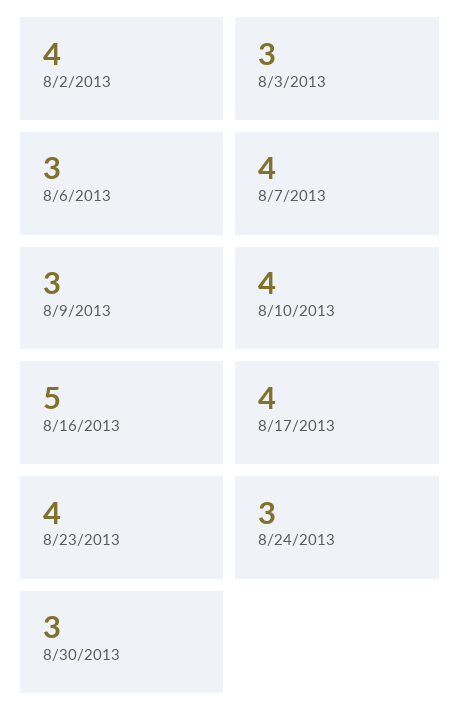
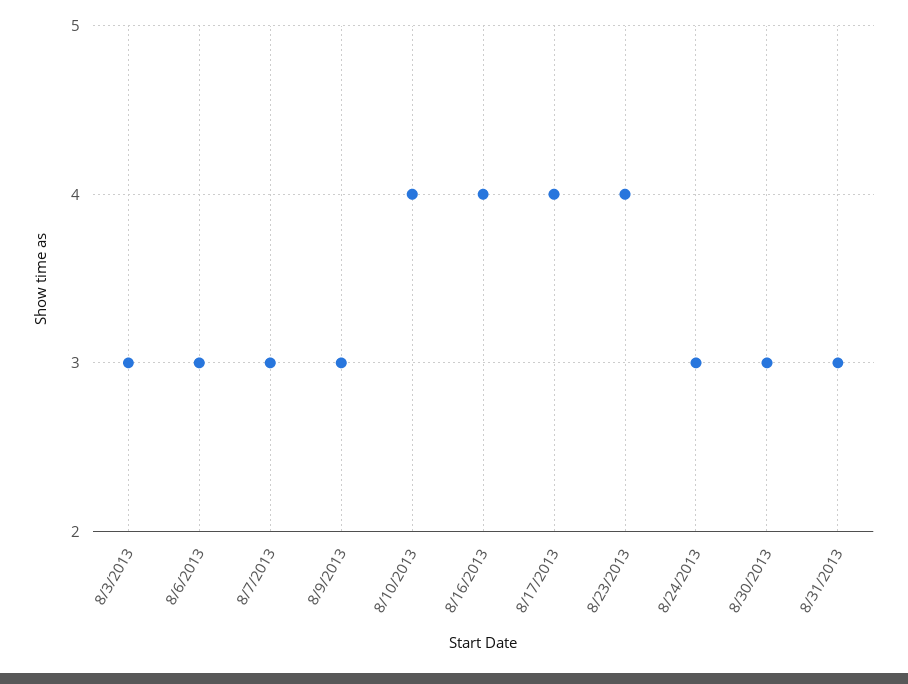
8/2/2013: 4 -> none
8/7/2013: 4 -> 3
8/16/2013: 5 -> 4
8/31/2013: none -> 3

